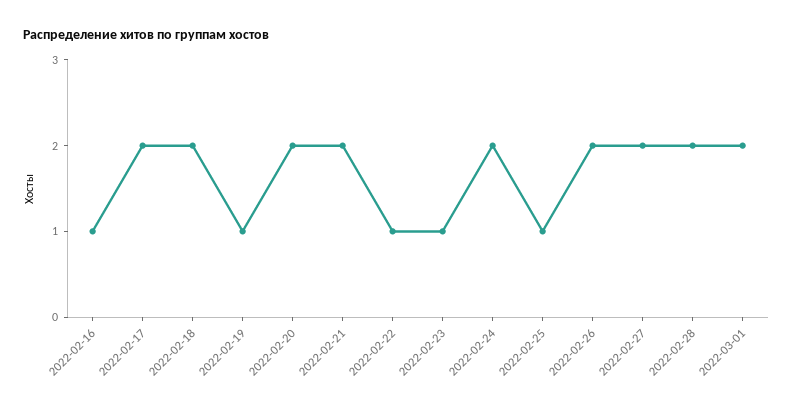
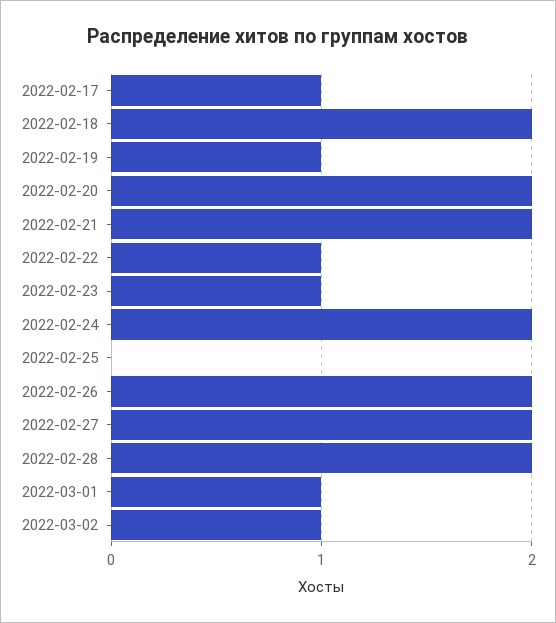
2022-02-16: 1 -> none
2022-02-17: 2 -> 1
2022-02-25: 1 -> 0
2022-03-01: 2 -> 1
2022-03-02: none -> 1

